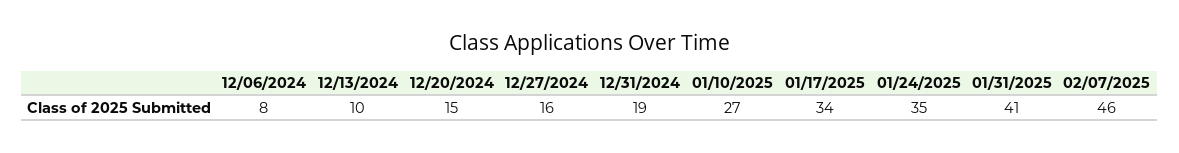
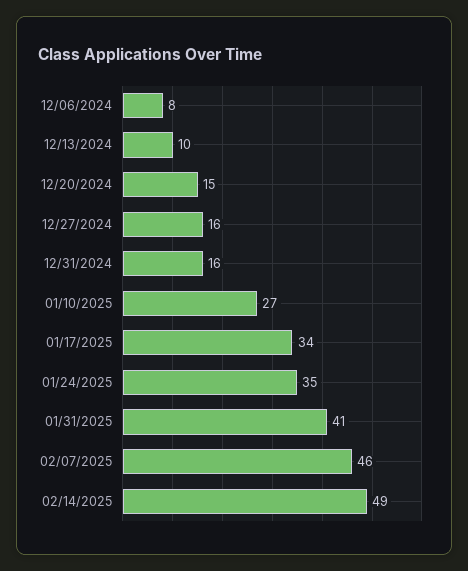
12/31/2024: 19 -> 16
02/14/2025: none -> 49

